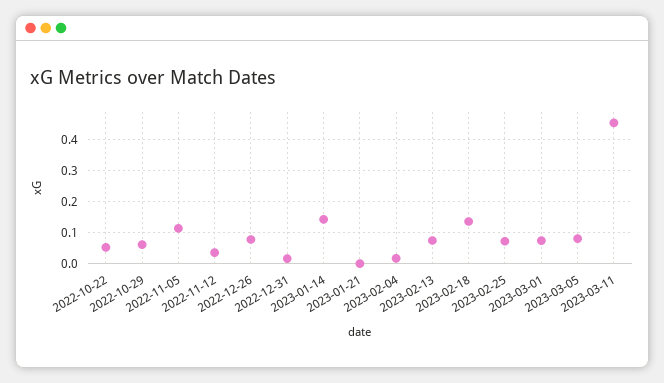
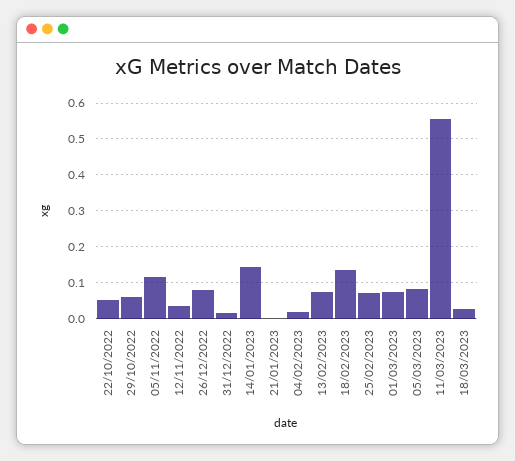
2023-03-11: 0.46 -> 0.56
18/03/2023: none -> 0.02

